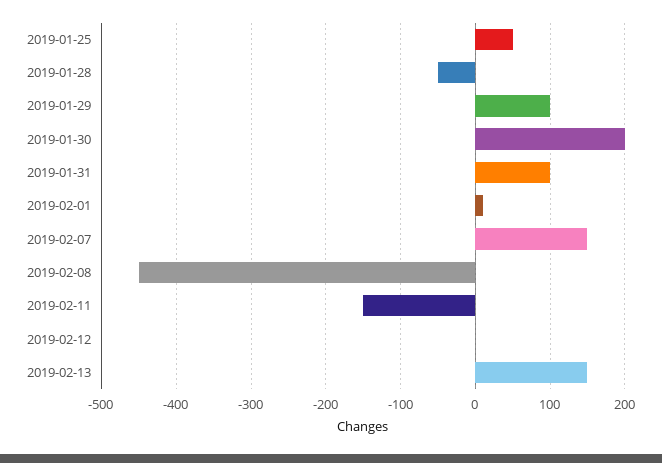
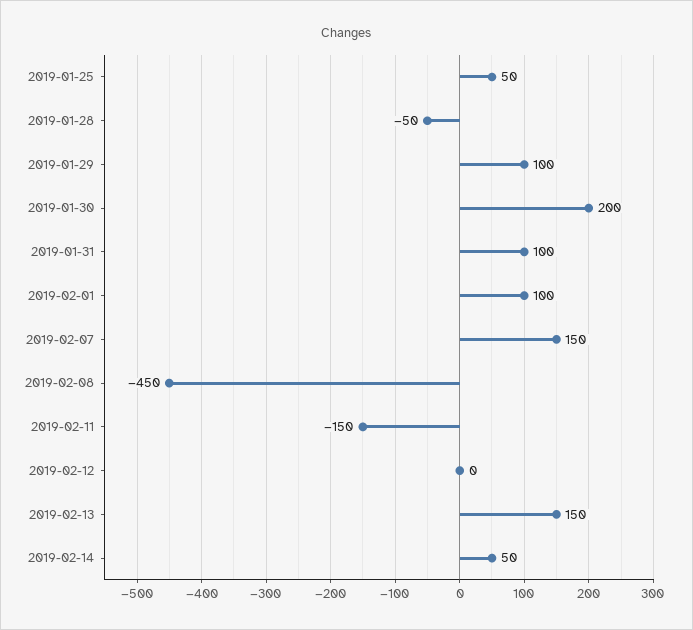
2019-02-01: 10 -> 100
2019-02-14: none -> 50

